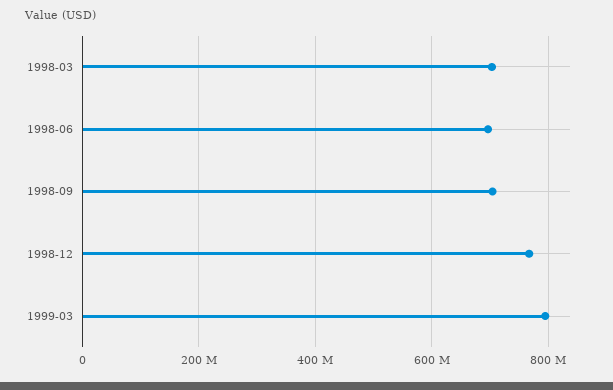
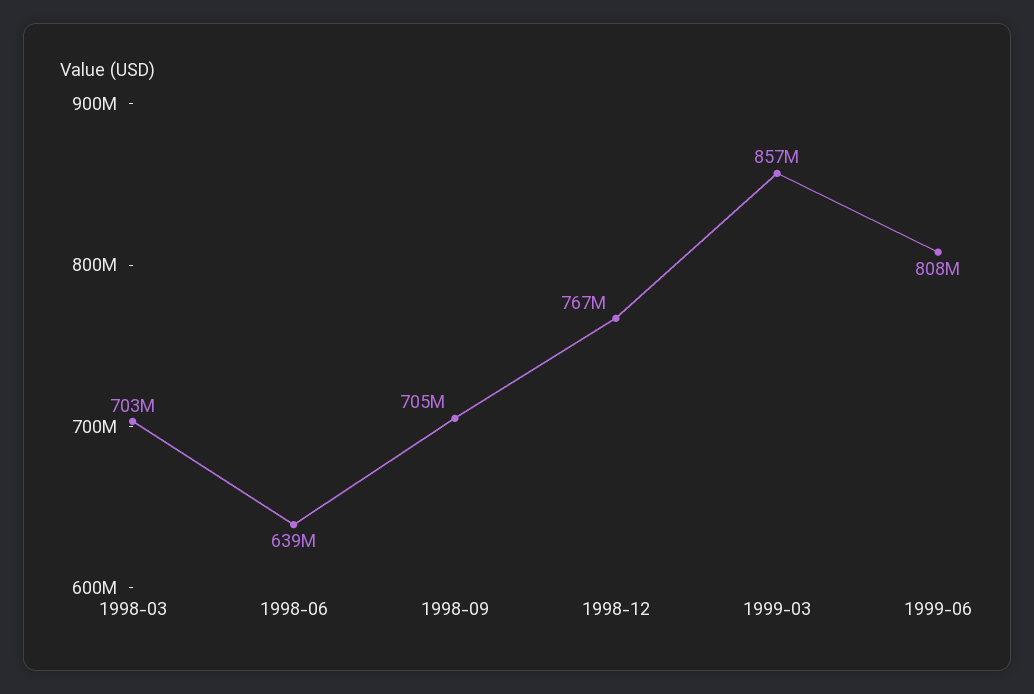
1998-06: 700000000 -> 639000000
1999-03: 800000000 -> 857000000
1999-06: none -> 808000000

